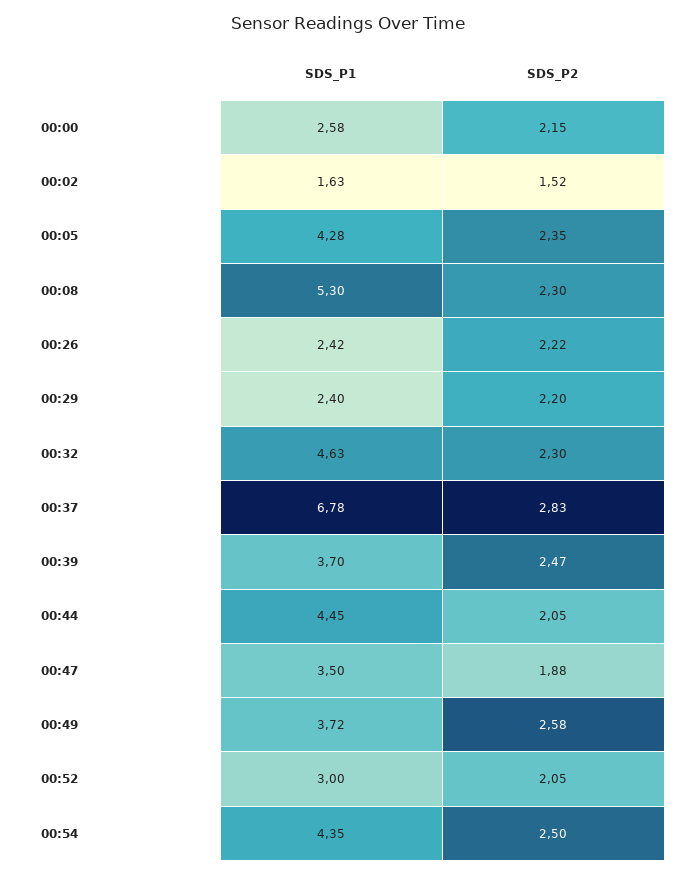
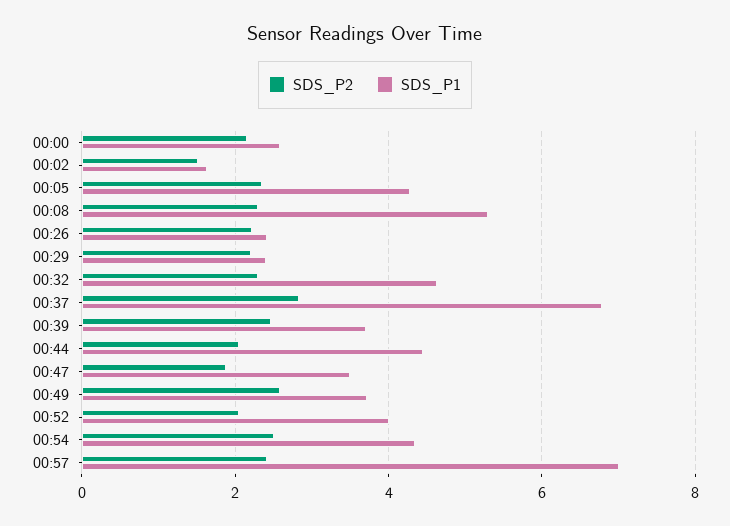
SDS_P1, 00:52: 3 -> 4
SDS_P2, 00:57: none -> 2.4
SDS_P1, 00:57: none -> 7

